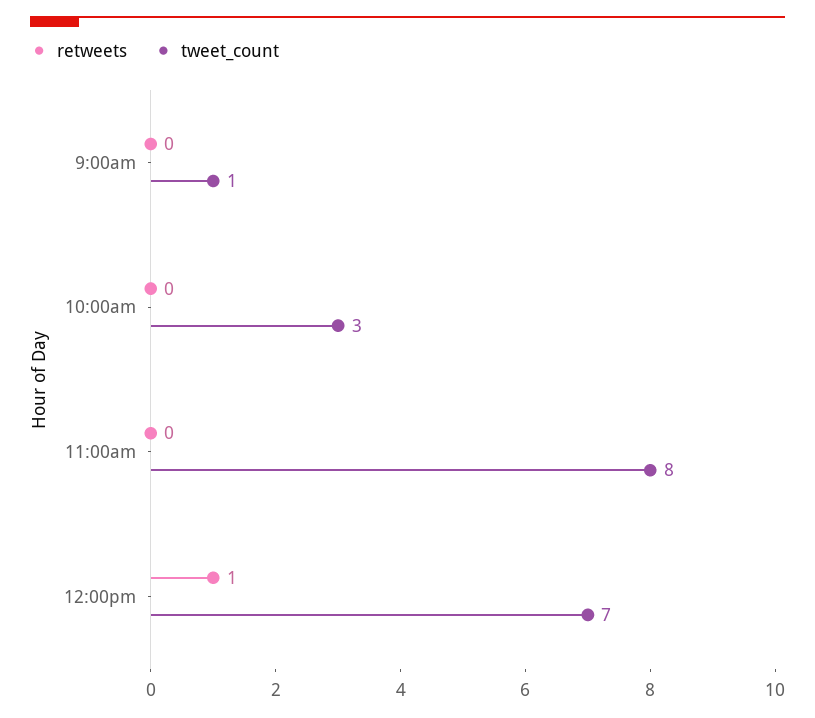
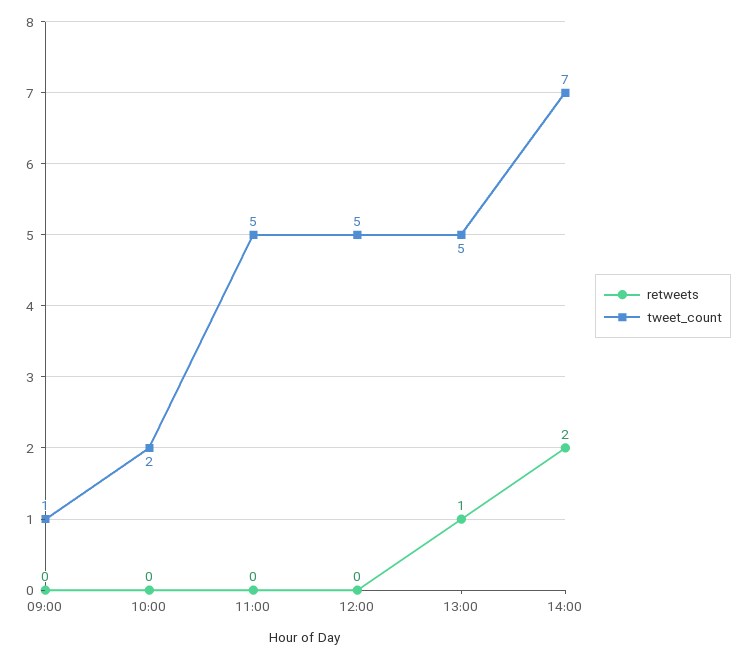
tweet_count, 10:00am: 3 -> 2
tweet_count, 11:00am: 8 -> 5
retweets, 12:00pm: 1 -> 0
tweet_count, 12:00pm: 7 -> 5
retweets, 13:00: none -> 1
tweet_count, 13:00: none -> 5
retweets, 14:00: none -> 2
tweet_count, 14:00: none -> 7

